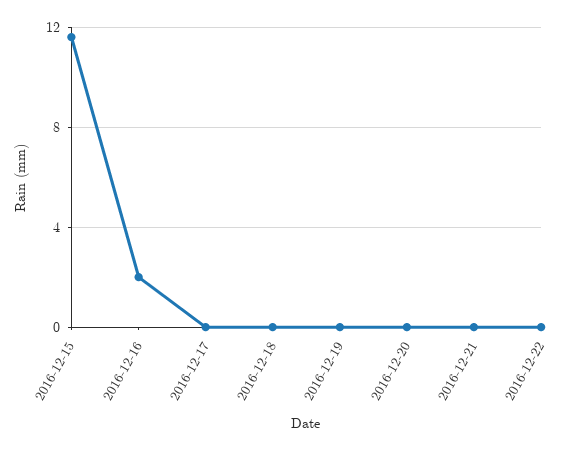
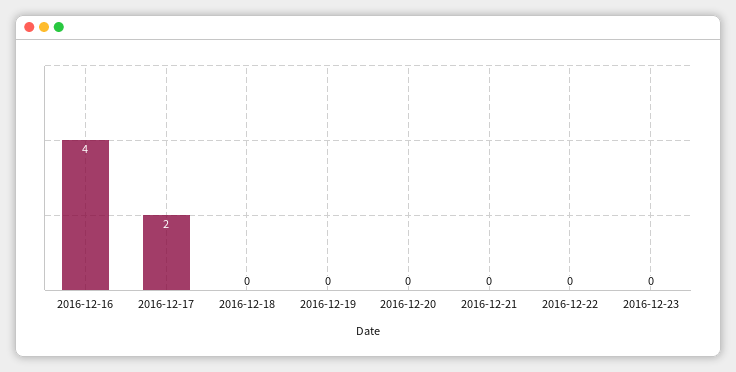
2016-12-15: 11.5 -> none
2016-12-16: 2 -> 4
2016-12-17: 0 -> 2
2016-12-23: none -> 0

